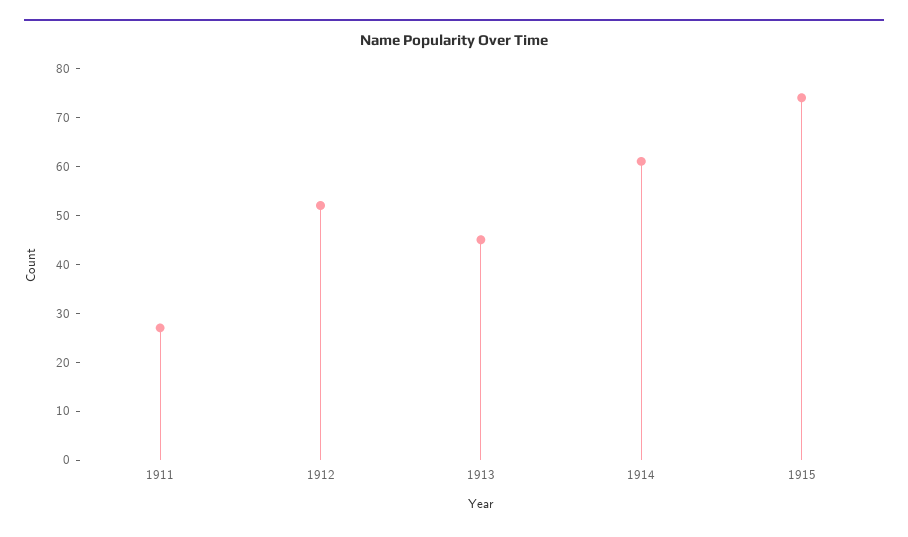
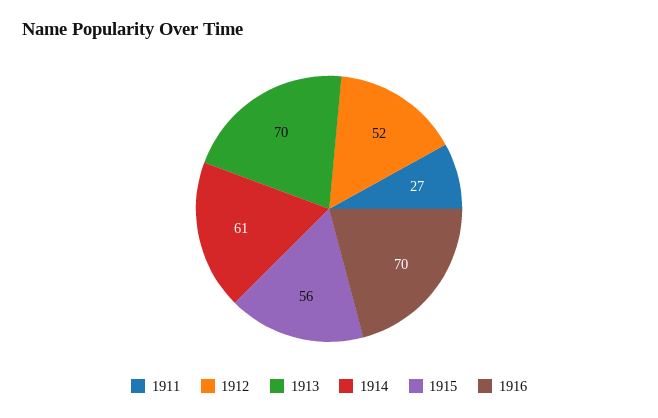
1913: 45 -> 70
1915: 75 -> 56
1916: none -> 70

